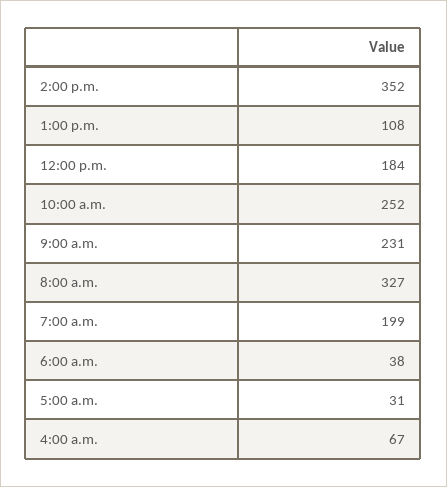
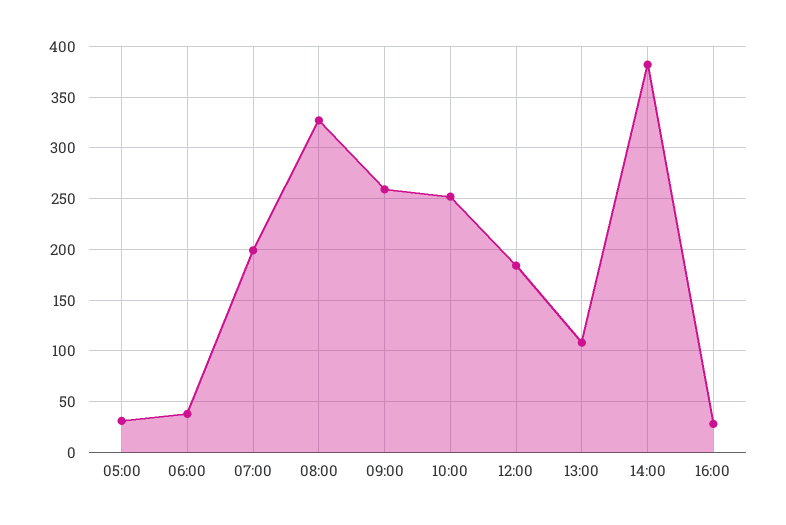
2:00 p.m.: 352 -> 380
9:00 a.m.: 231 -> 260
4:00 a.m.: 67 -> none
16:00: none -> 30

